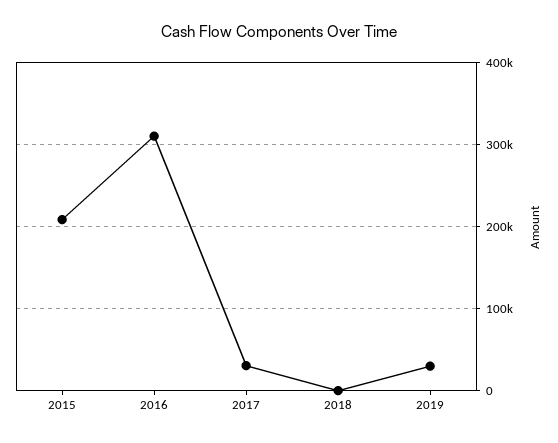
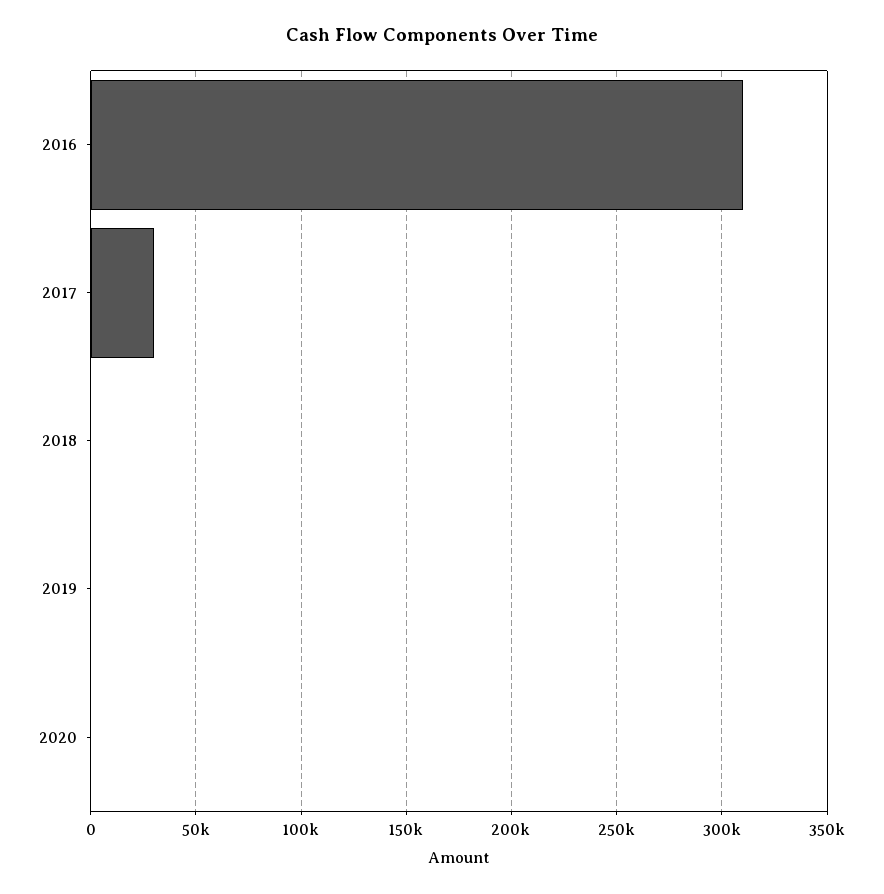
2015: 210000 -> none
2019: 30000 -> 0
2020: none -> 0

